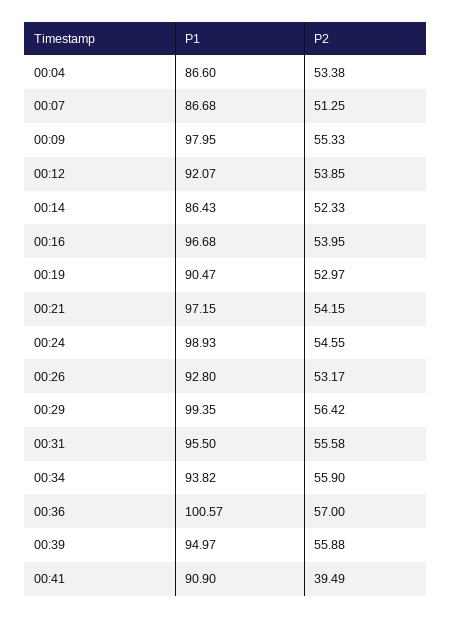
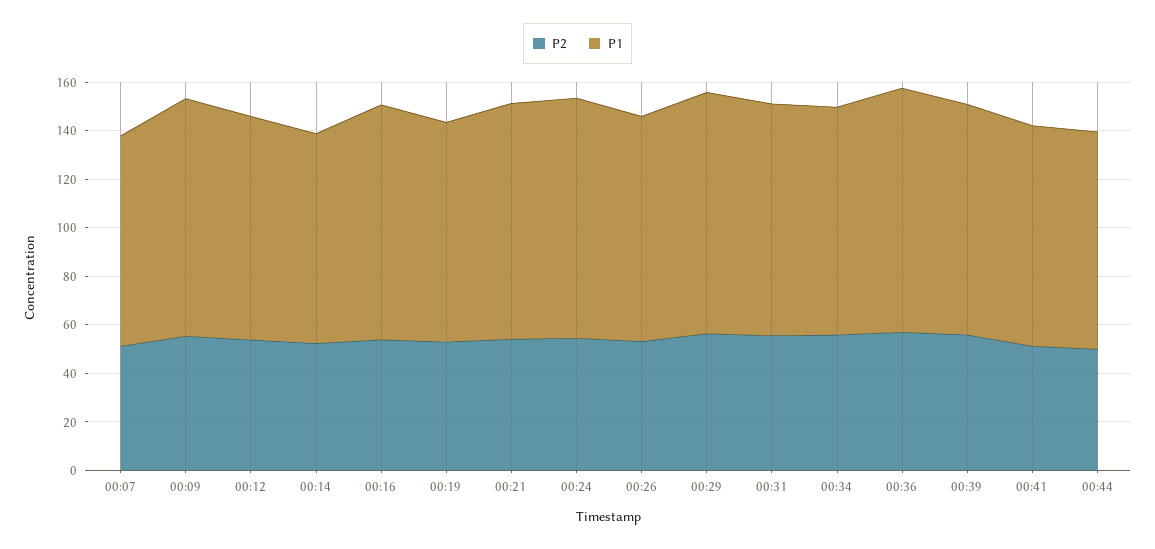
P1, 00:04: 86.6 -> none
P2, 00:04: 53.38 -> none
P2, 00:41: 39.49 -> 50
P2, 00:44: none -> 50
P1, 00:44: none -> 90

